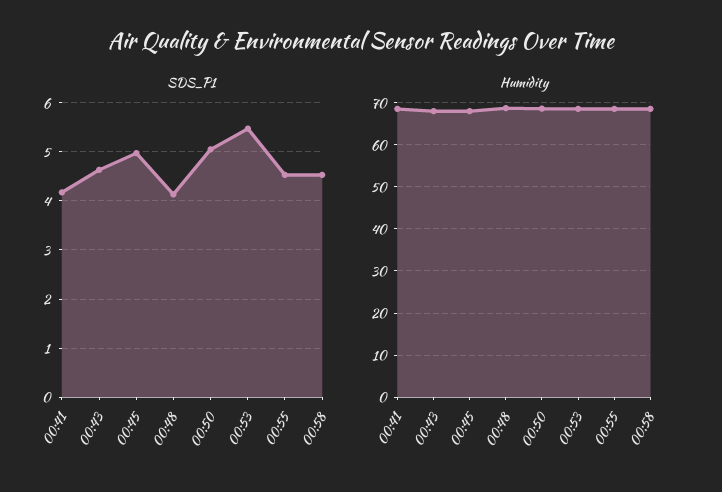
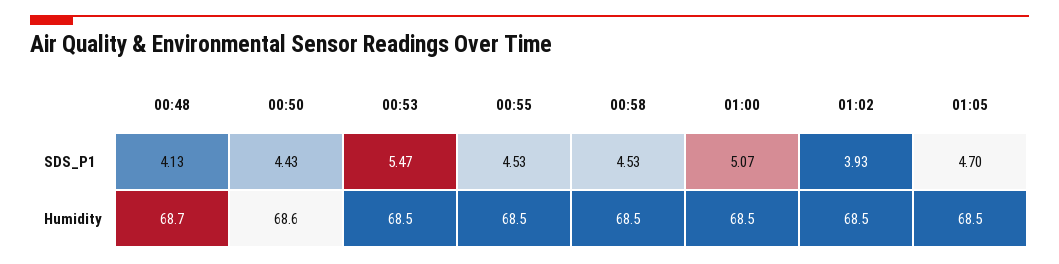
SDS_P1, 00:41: 4.2 -> none
SDS_P1, 00:43: 4.6 -> none
SDS_P1, 00:45: 5 -> none
SDS_P1, 00:50: 5 -> 4.43
Humidity, 00:41: 68 -> none
Humidity, 00:43: 68 -> none
Humidity, 00:45: 68 -> none
SDS_P1, 01:00: none -> 5.07
SDS_P1, 01:02: none -> 3.93
SDS_P1, 01:05: none -> 4.7
Humidity, 01:00: none -> 68.5
Humidity, 01:02: none -> 68.5
Humidity, 01:05: none -> 68.5

